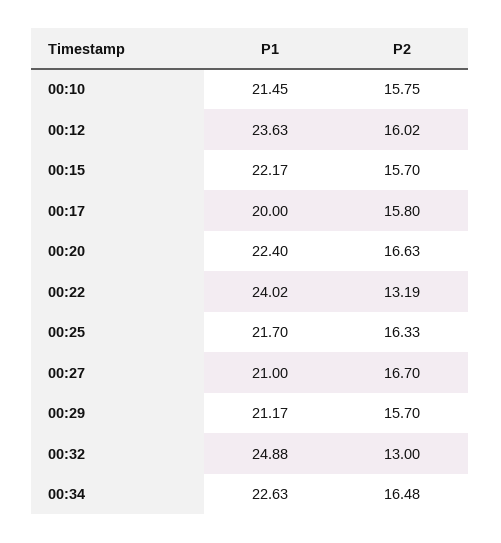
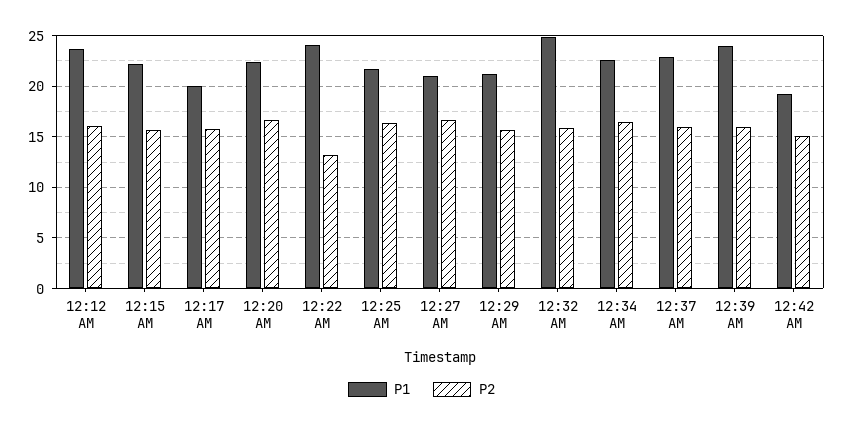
P1, 00:10: 21.45 -> none
P2, 00:10: 15.75 -> none
P2, 00:32: 13 -> 16
P1, 12:37 AM: none -> 23
P2, 12:37 AM: none -> 16
P1, 12:39 AM: none -> 24
P2, 12:39 AM: none -> 16
P1, 12:42 AM: none -> 19
P2, 12:42 AM: none -> 15

